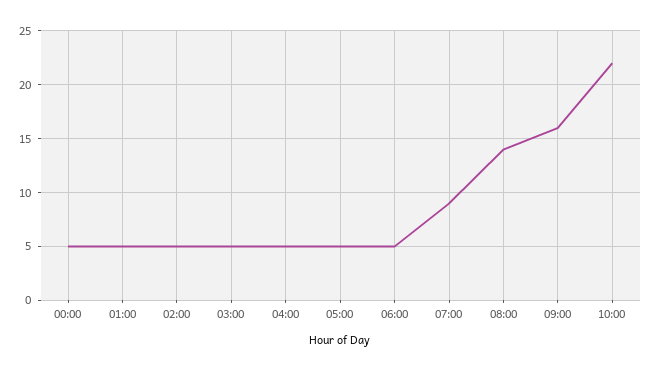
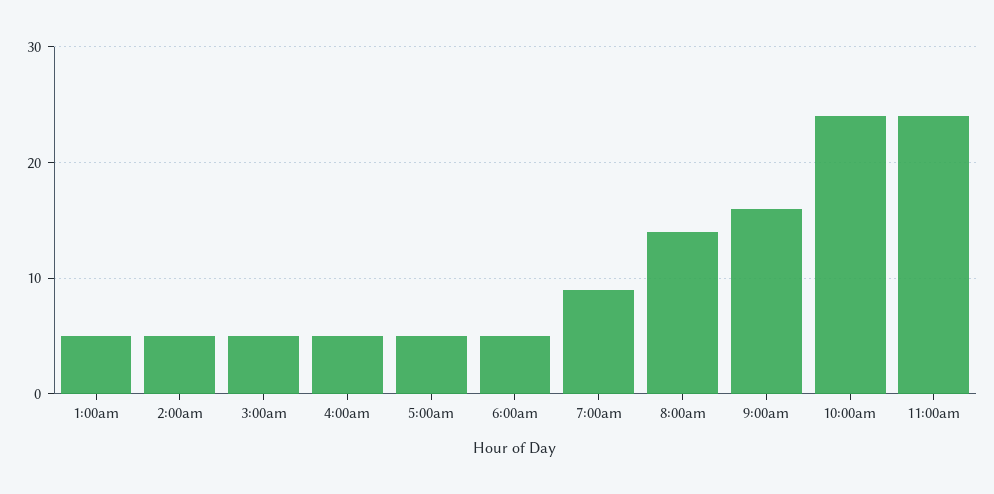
00:00: 5 -> none
10:00: 22 -> 24
11:00am: none -> 24

